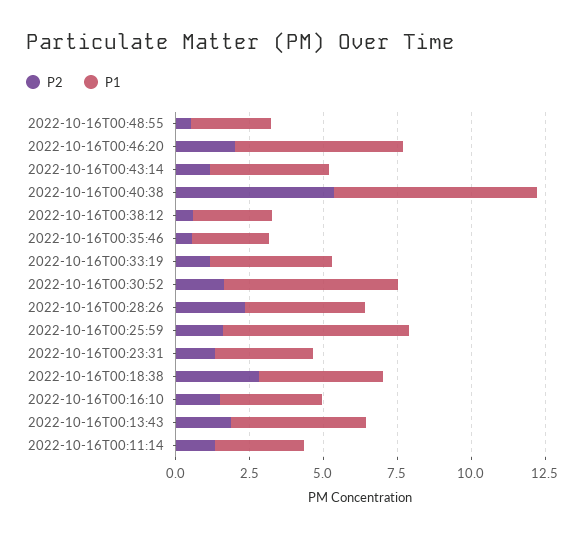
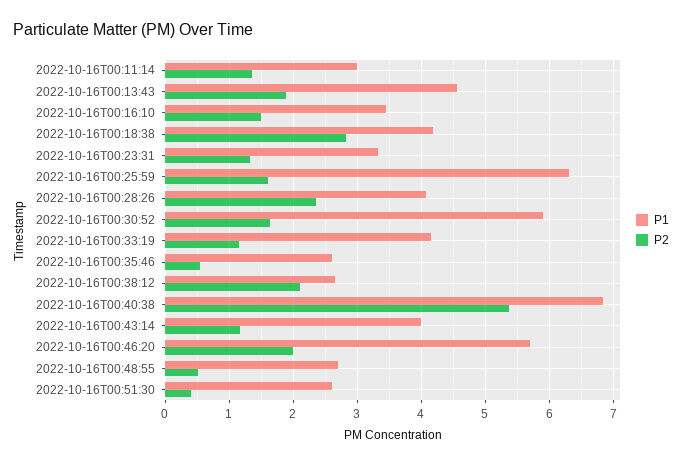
P2, 2022-10-16T00:38:12: 0.5 -> 2.1
P1, 2022-10-16T00:51:30: none -> 2.6
P2, 2022-10-16T00:51:30: none -> 0.4

